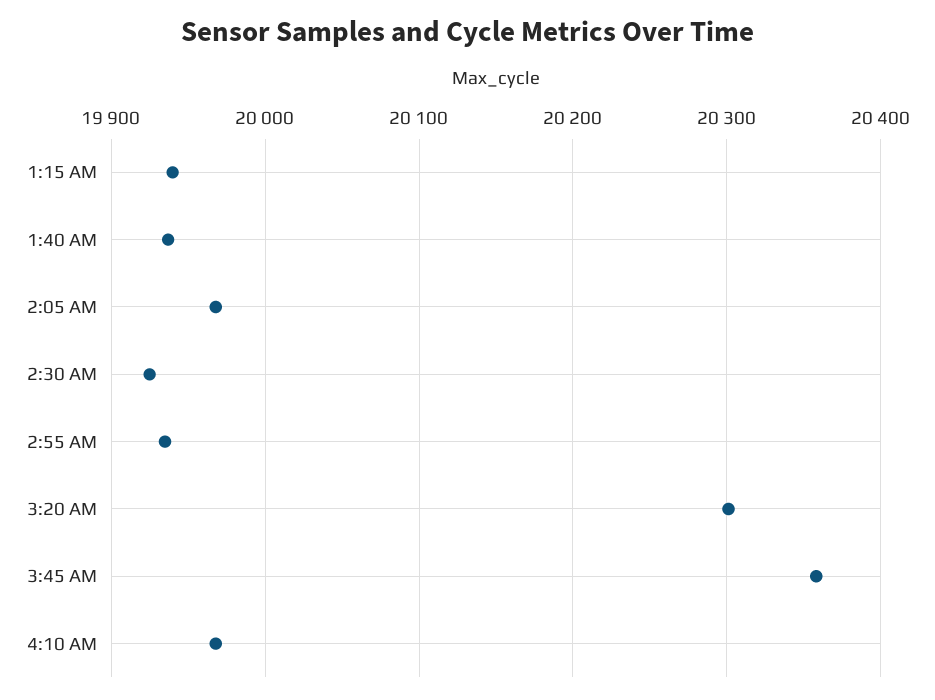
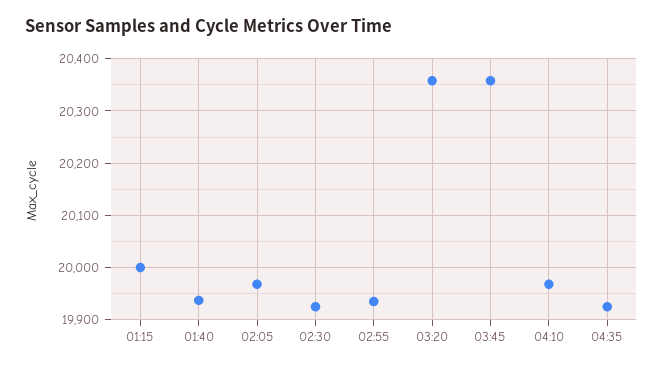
1:15 AM: 19940 -> 20000
3:20 AM: 20300 -> 20360
04:35: none -> 19920

